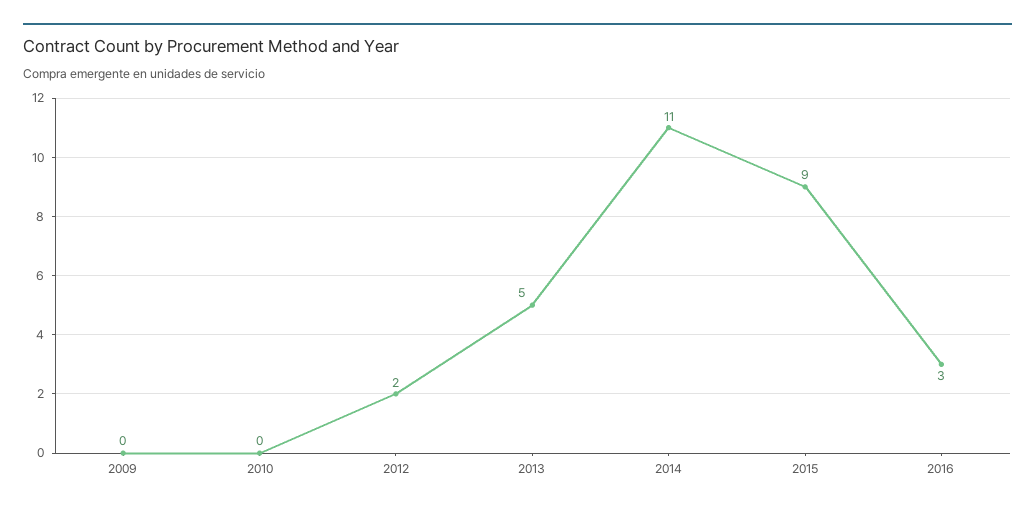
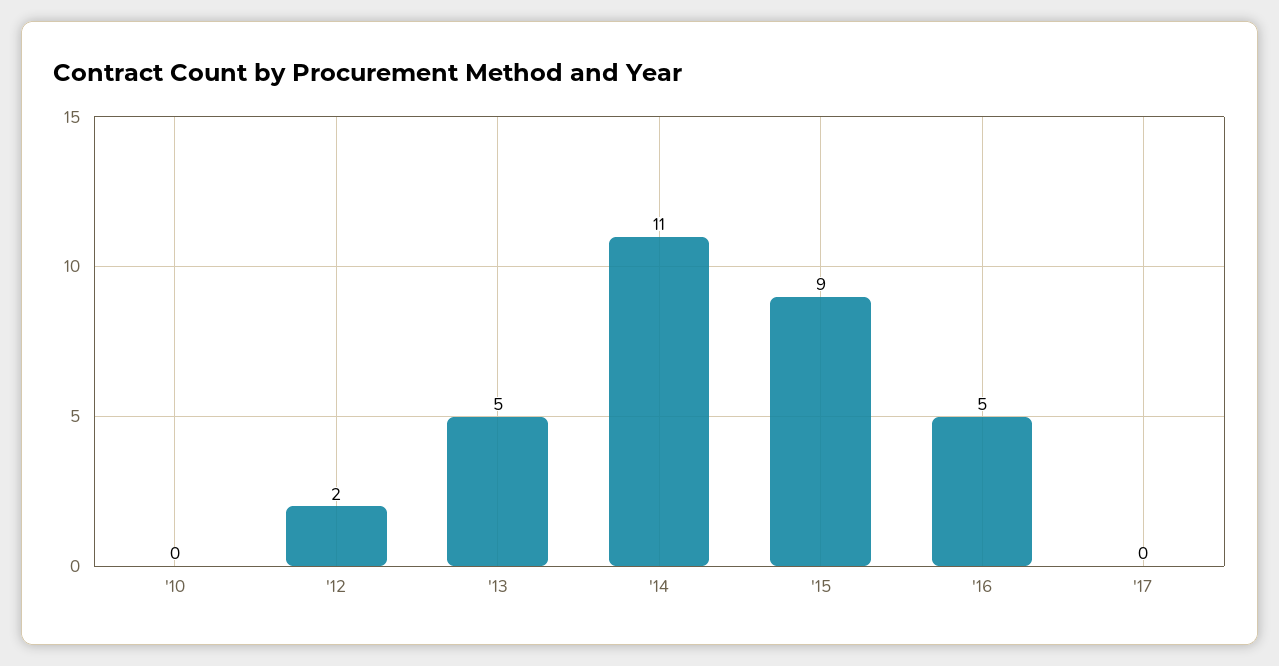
2009: 0 -> none
2016: 3 -> 5
'17: none -> 0

